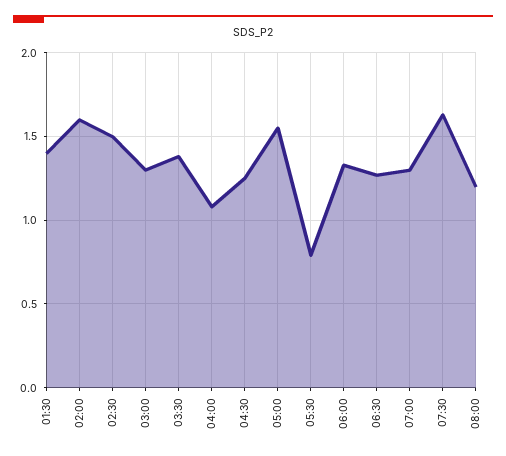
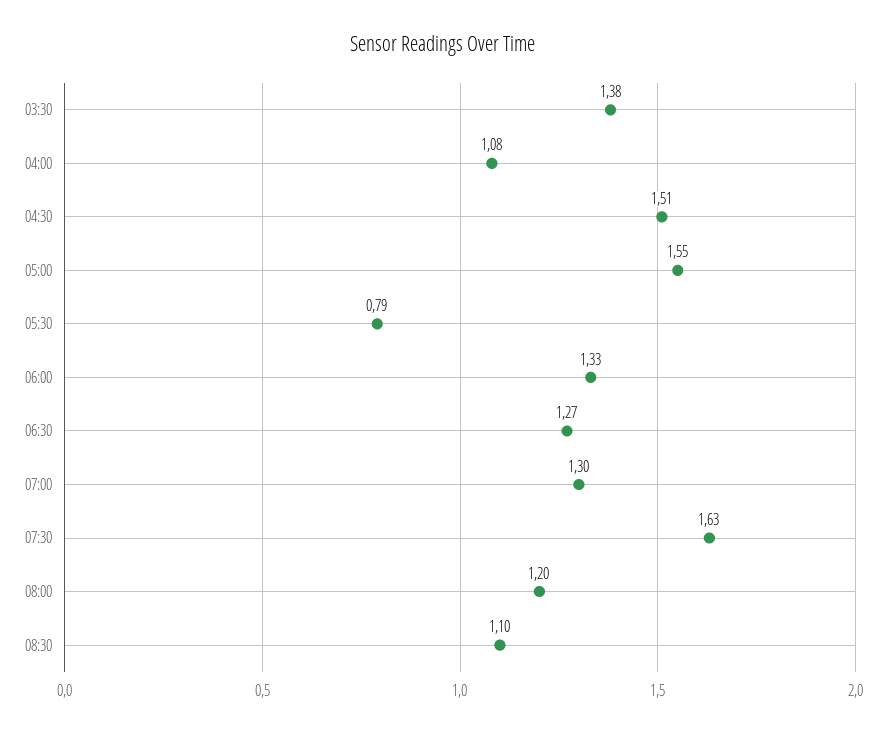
01:30: 1.4 -> none
02:00: 1.6 -> none
02:30: 1.5 -> none
03:00: 1.3 -> none
04:30: 1.25 -> 1.51
08:30: none -> 1.1

